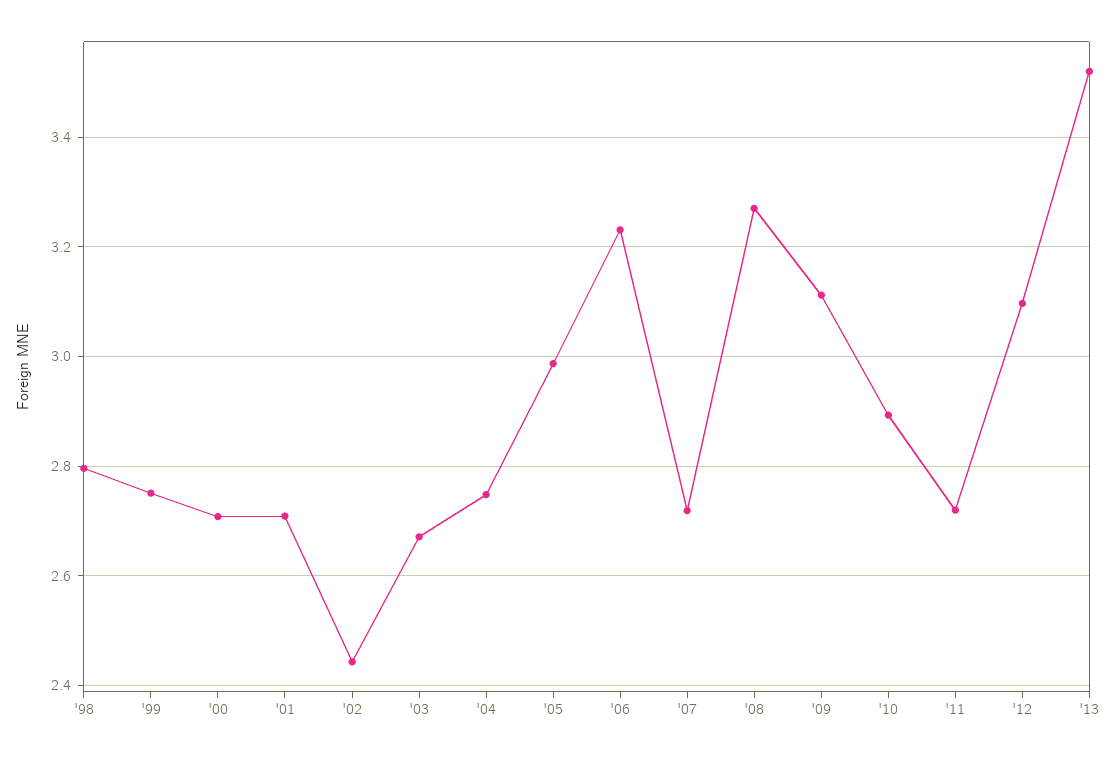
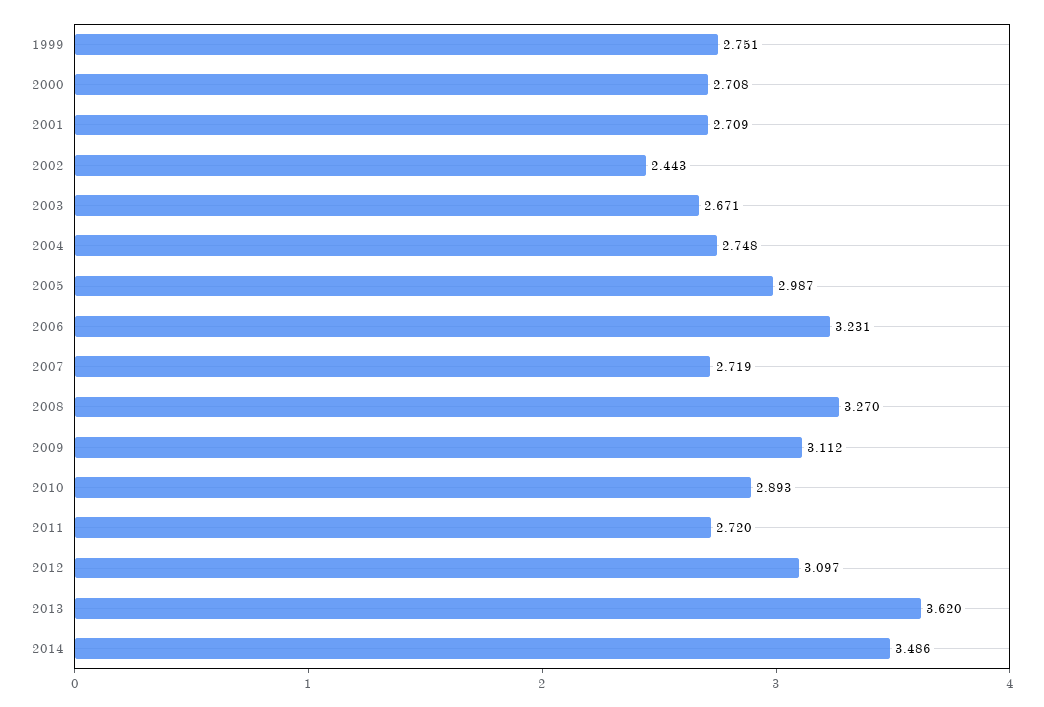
'98: 2.8 -> none
'13: 3.52 -> 3.62
2014: none -> 3.486

